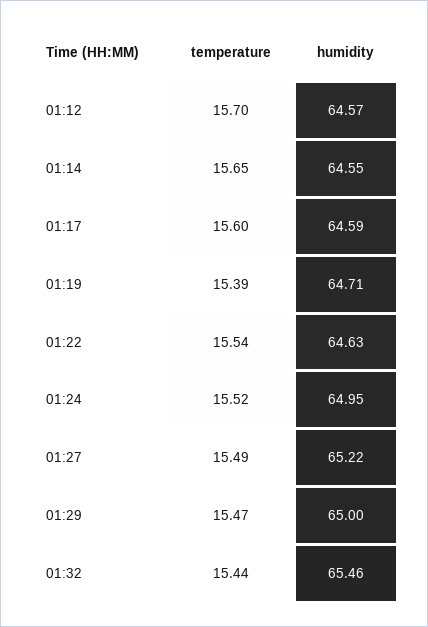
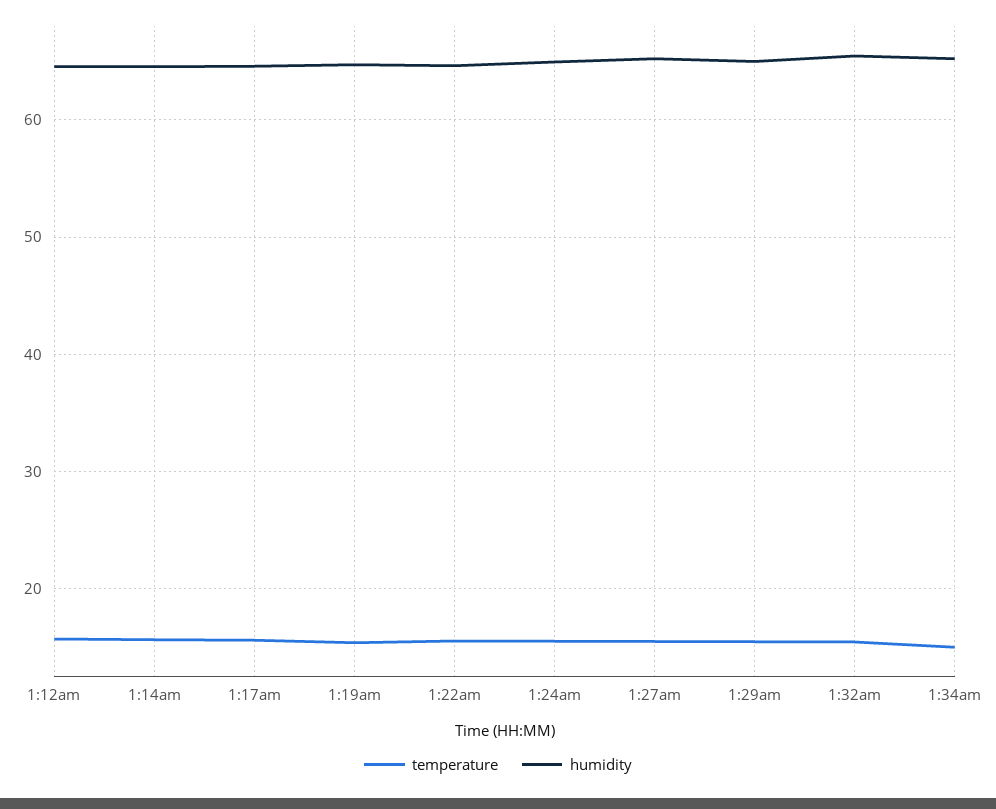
temperature, 1:34am: none -> 15
humidity, 1:34am: none -> 65

